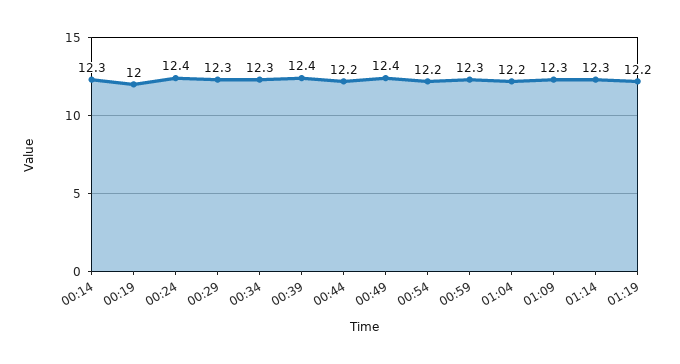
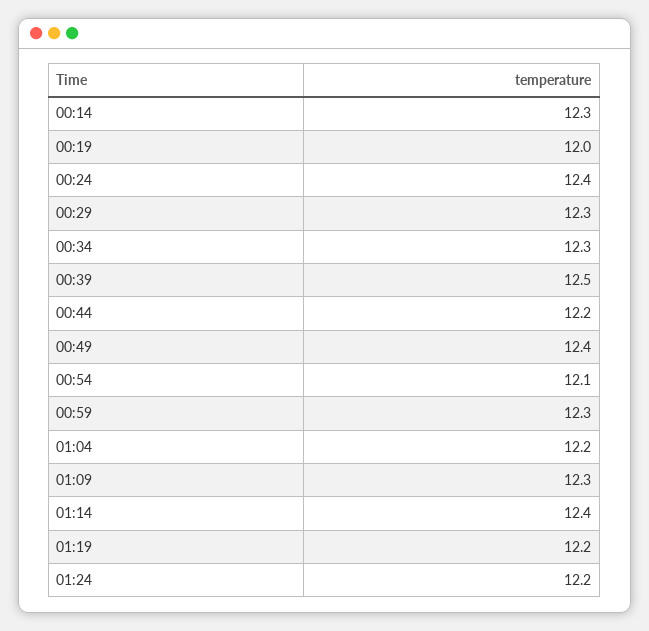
00:39: 12.4 -> 12.5
00:54: 12.2 -> 12.1
01:14: 12.3 -> 12.4
01:24: none -> 12.2

